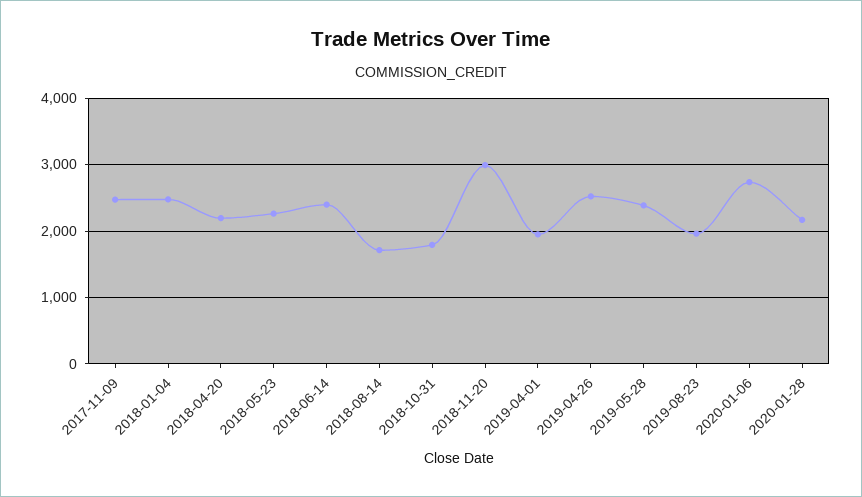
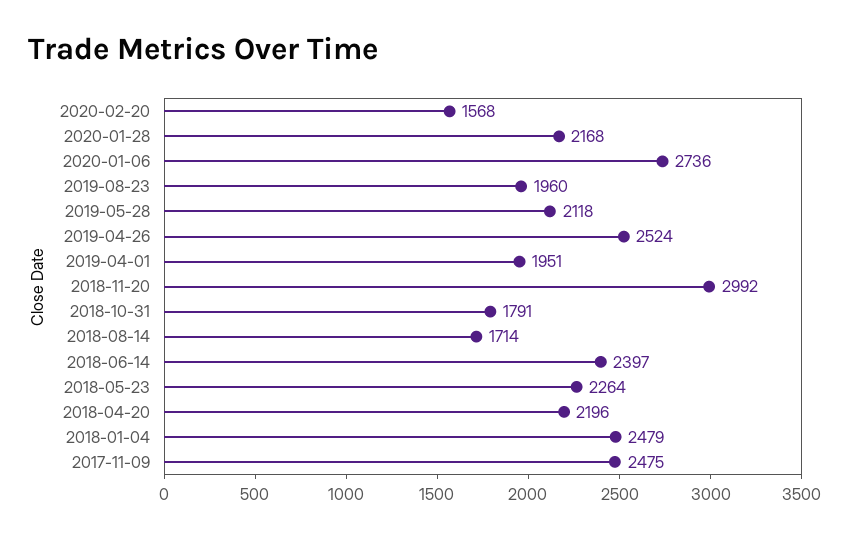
2019-05-28: 2400 -> 2118
2020-02-20: none -> 1568

